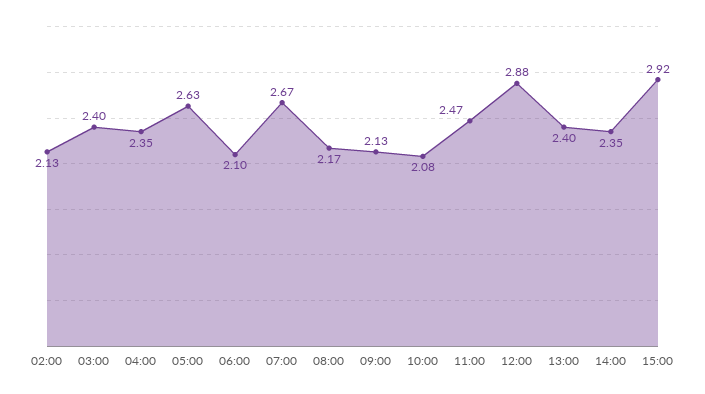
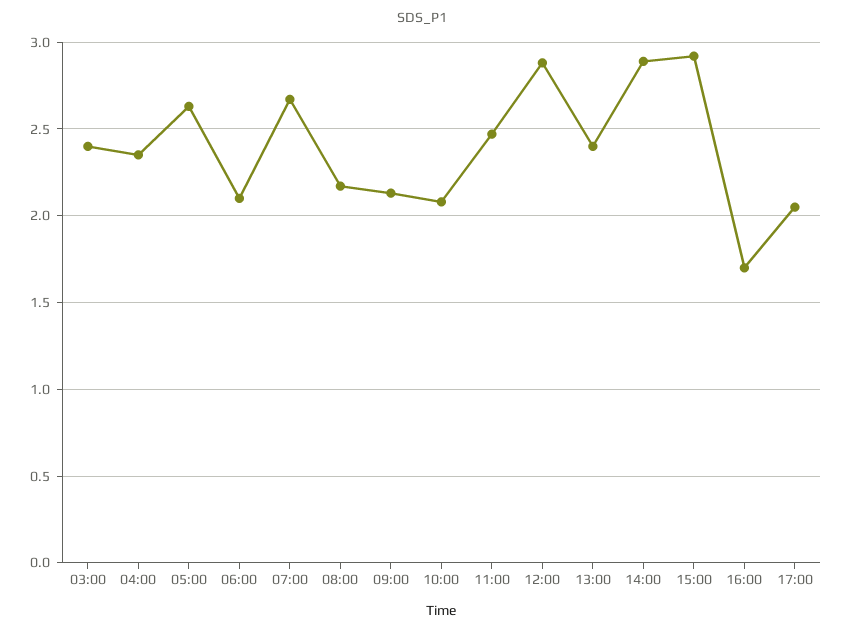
02:00: 2.13 -> none
14:00: 2.35 -> 2.9
16:00: none -> 1.7
17:00: none -> 2.05

